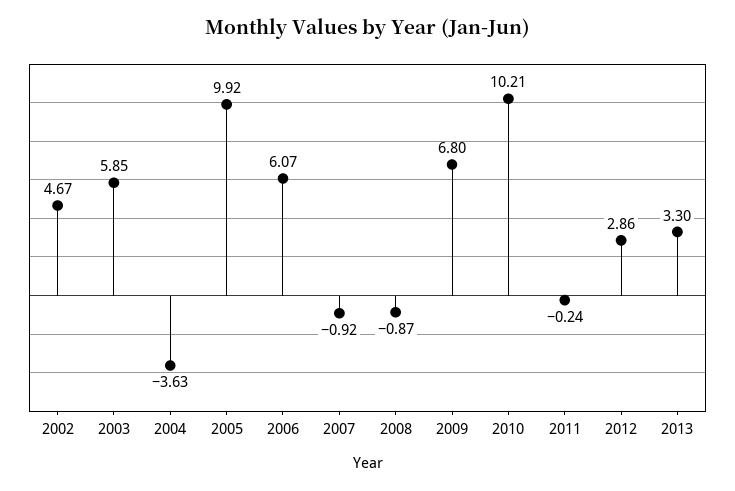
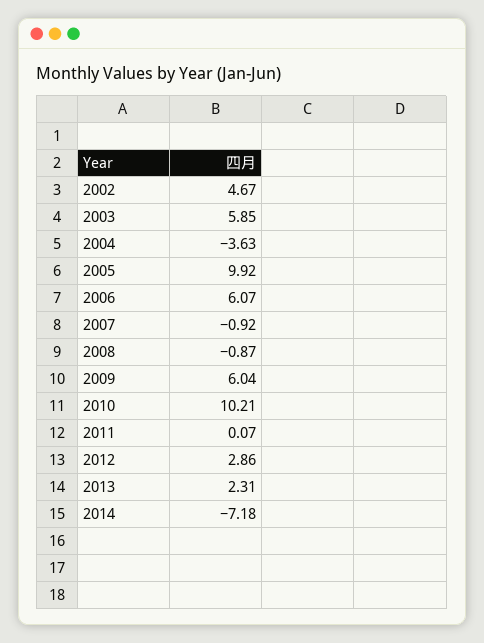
2009: 6.8 -> 6.04
2011: -0.24 -> 0.07
2013: 3.3 -> 2.31
2014: none -> -7.18

